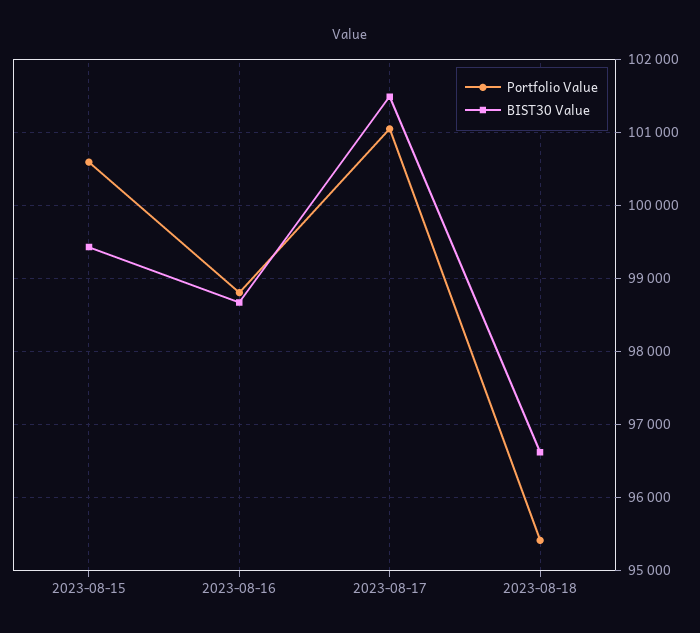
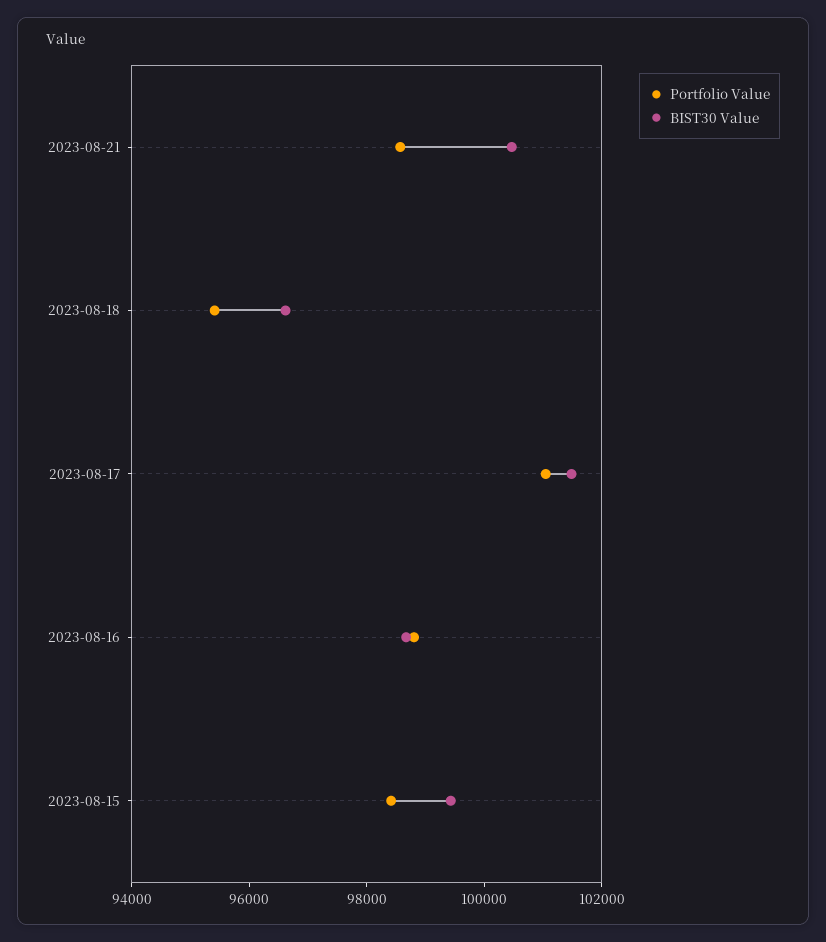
Portfolio Value, 2023-08-15: 100600 -> 98500
Portfolio Value, 2023-08-21: none -> 98500
BIST30 Value, 2023-08-21: none -> 100500

